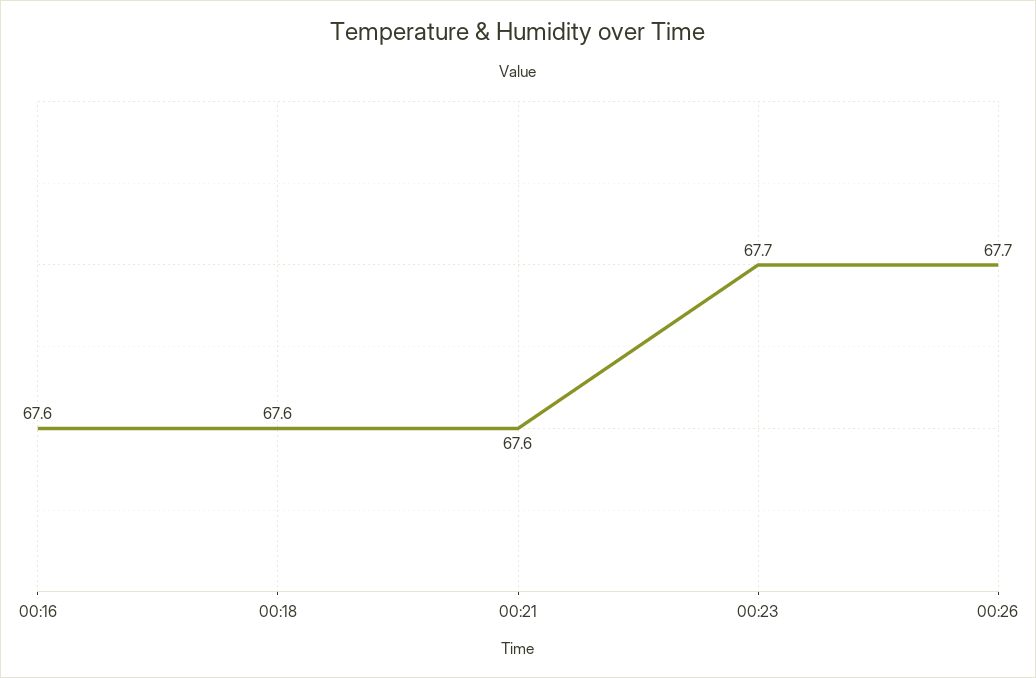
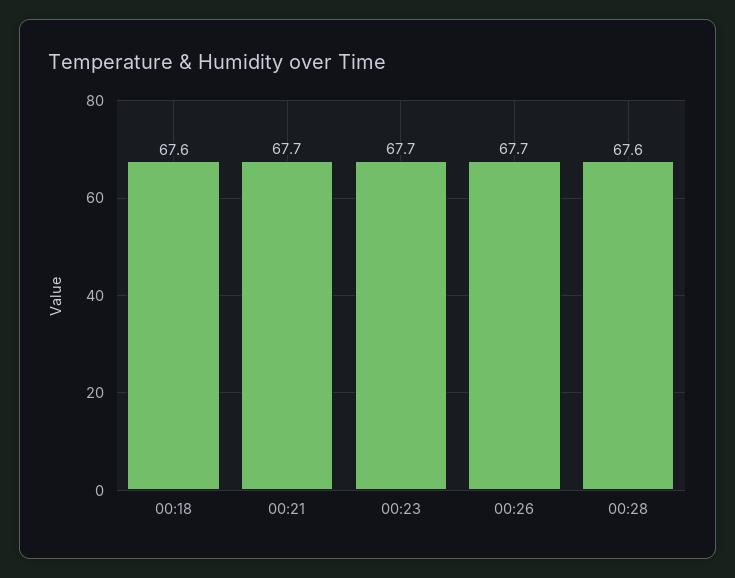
00:16: 67.6 -> none
00:21: 67.6 -> 67.7
00:28: none -> 67.6

